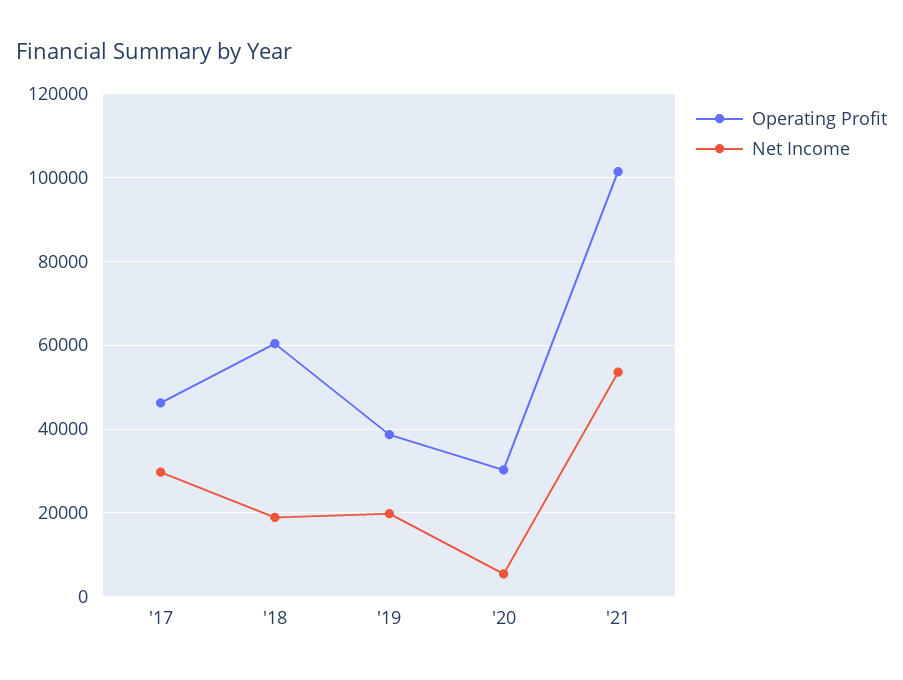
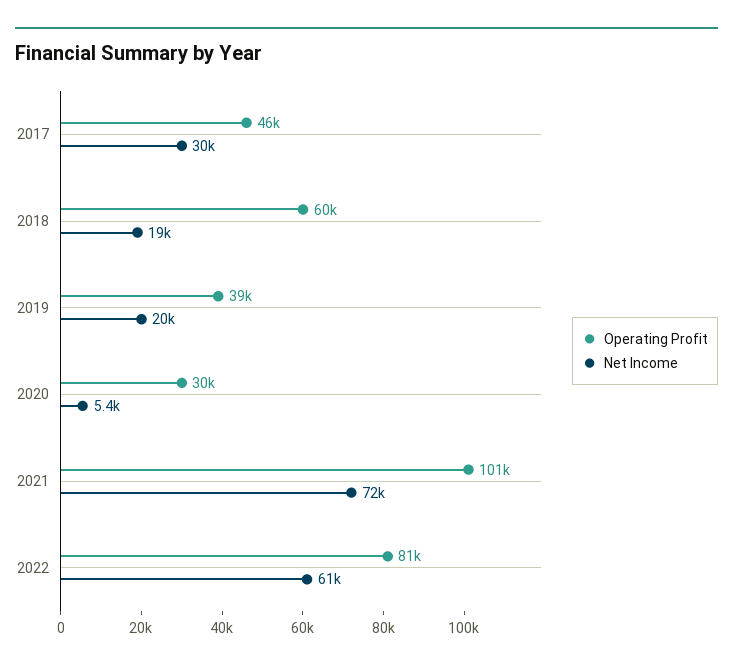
Net Income, '21: 54000 -> 72000
Operating Profit, 2022: none -> 81000
Net Income, 2022: none -> 61000

